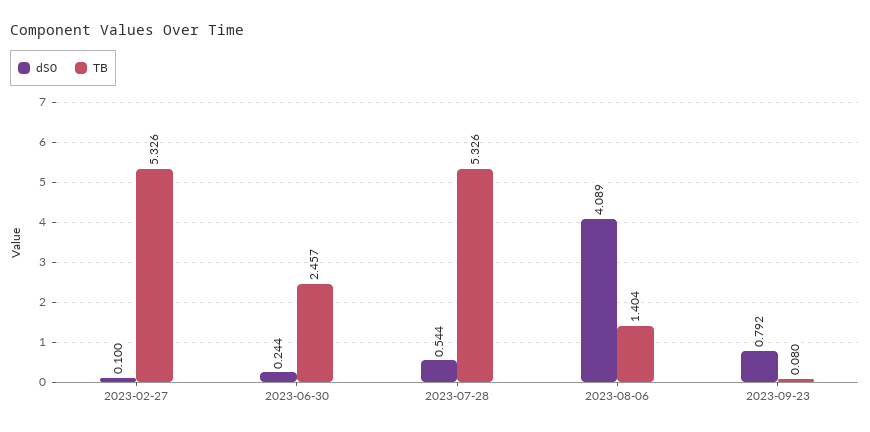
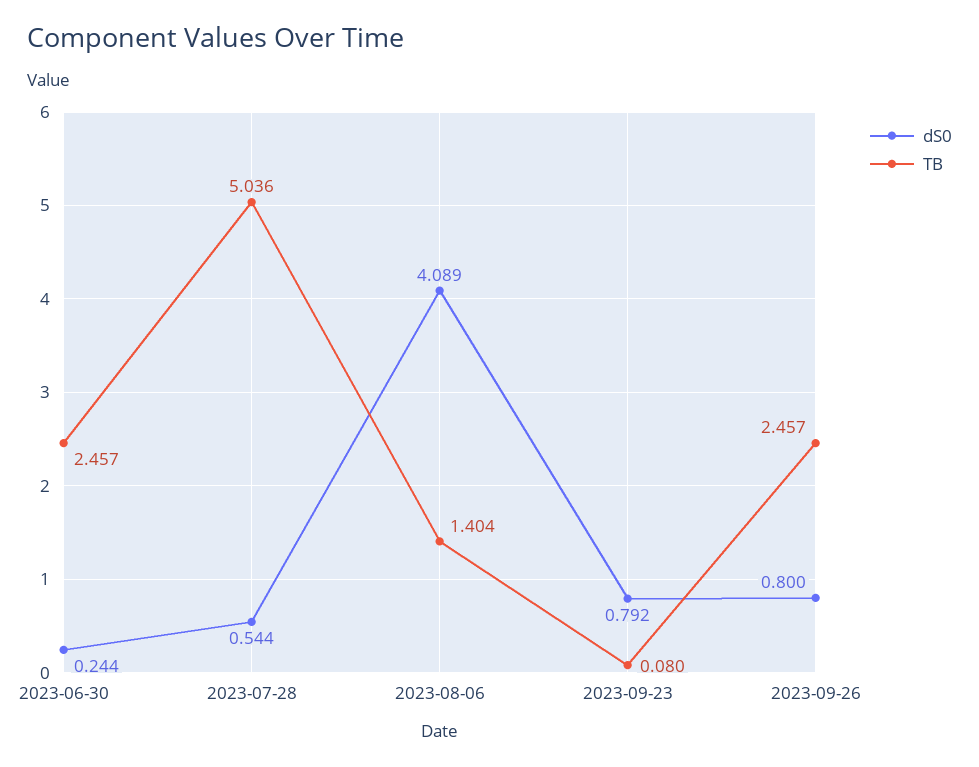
dS0, 2023-02-27: 0.1 -> none
TB, 2023-02-27: 5.326 -> none
TB, 2023-07-28: 5.326 -> 5.036
dS0, 2023-09-26: none -> 0.8
TB, 2023-09-26: none -> 2.457

